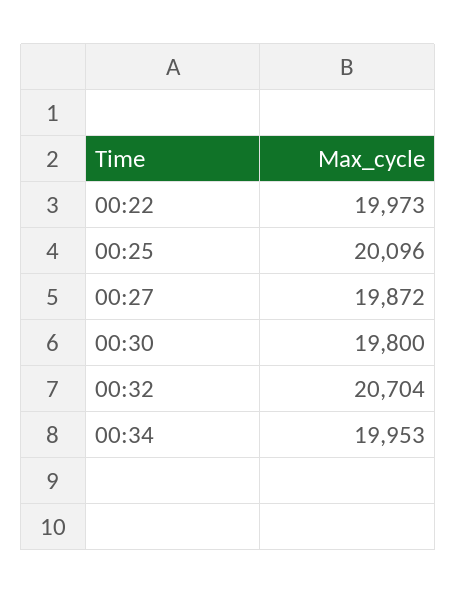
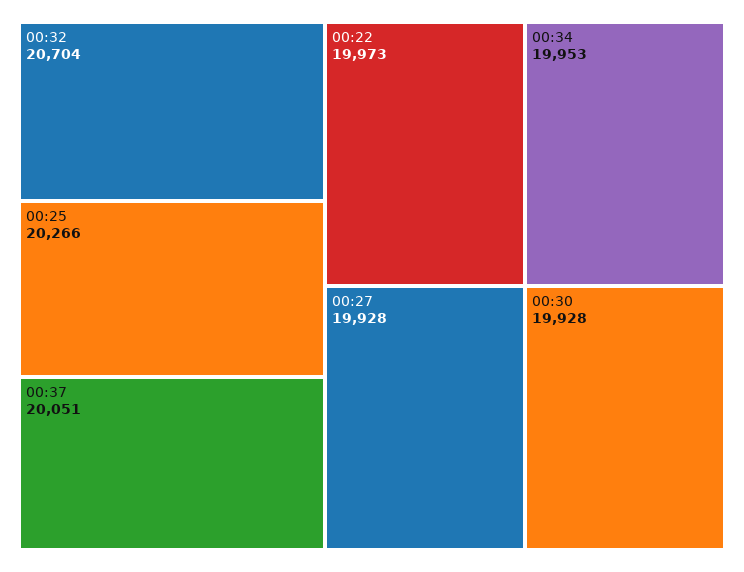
00:25: 20096 -> 20266
00:27: 19872 -> 19928
00:30: 19800 -> 19928
00:37: none -> 20051

